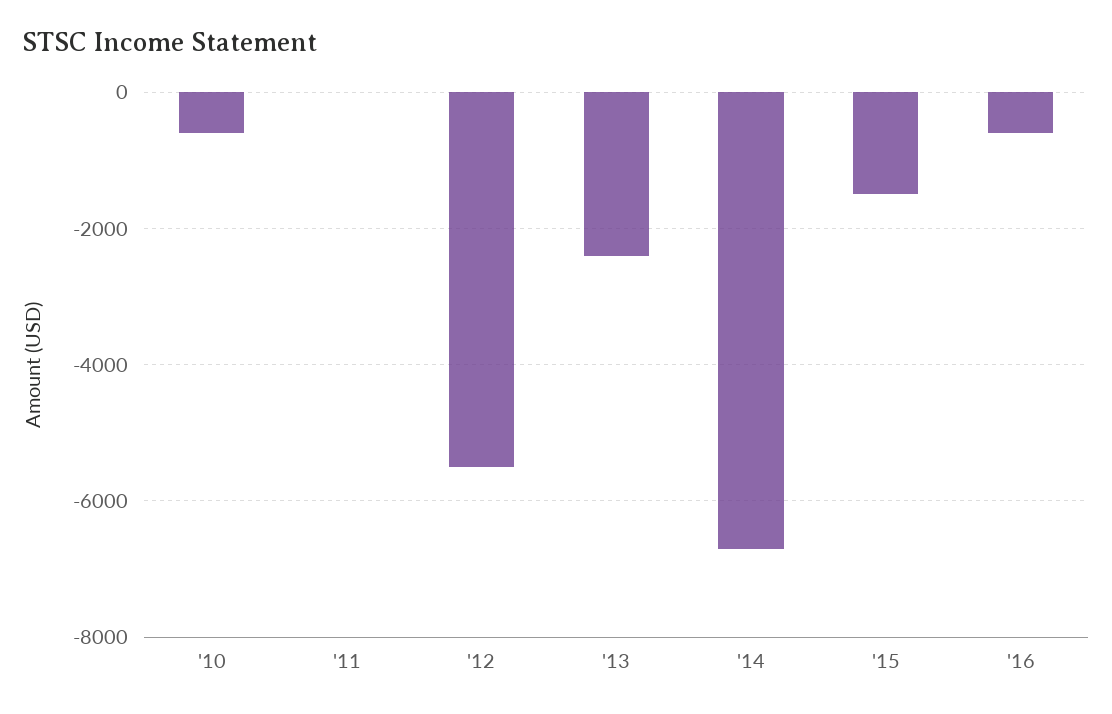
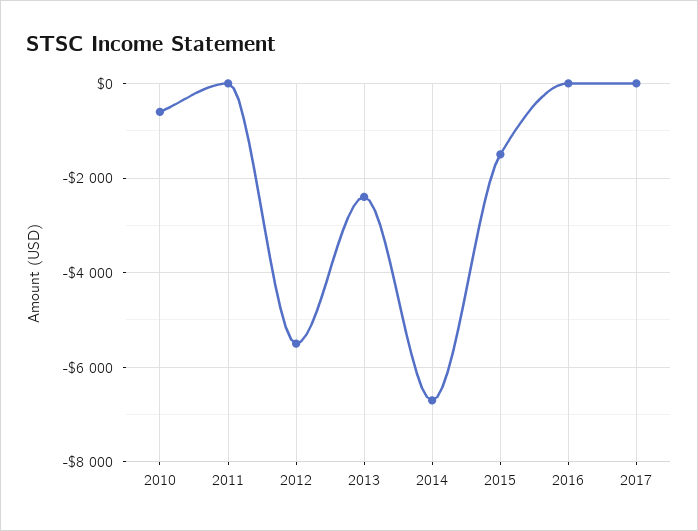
'16: -600 -> 0
2017: none -> 0

